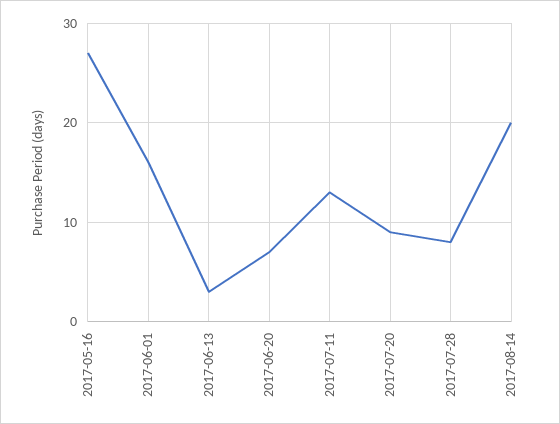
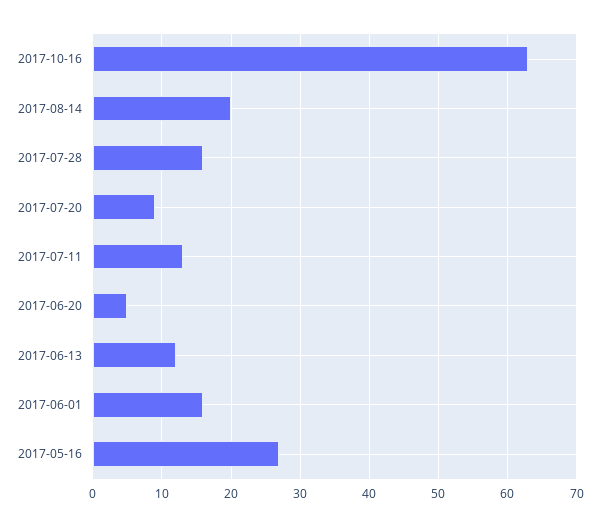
2017-06-13: 3 -> 12
2017-06-20: 7 -> 5
2017-07-28: 8 -> 16
2017-10-16: none -> 63

